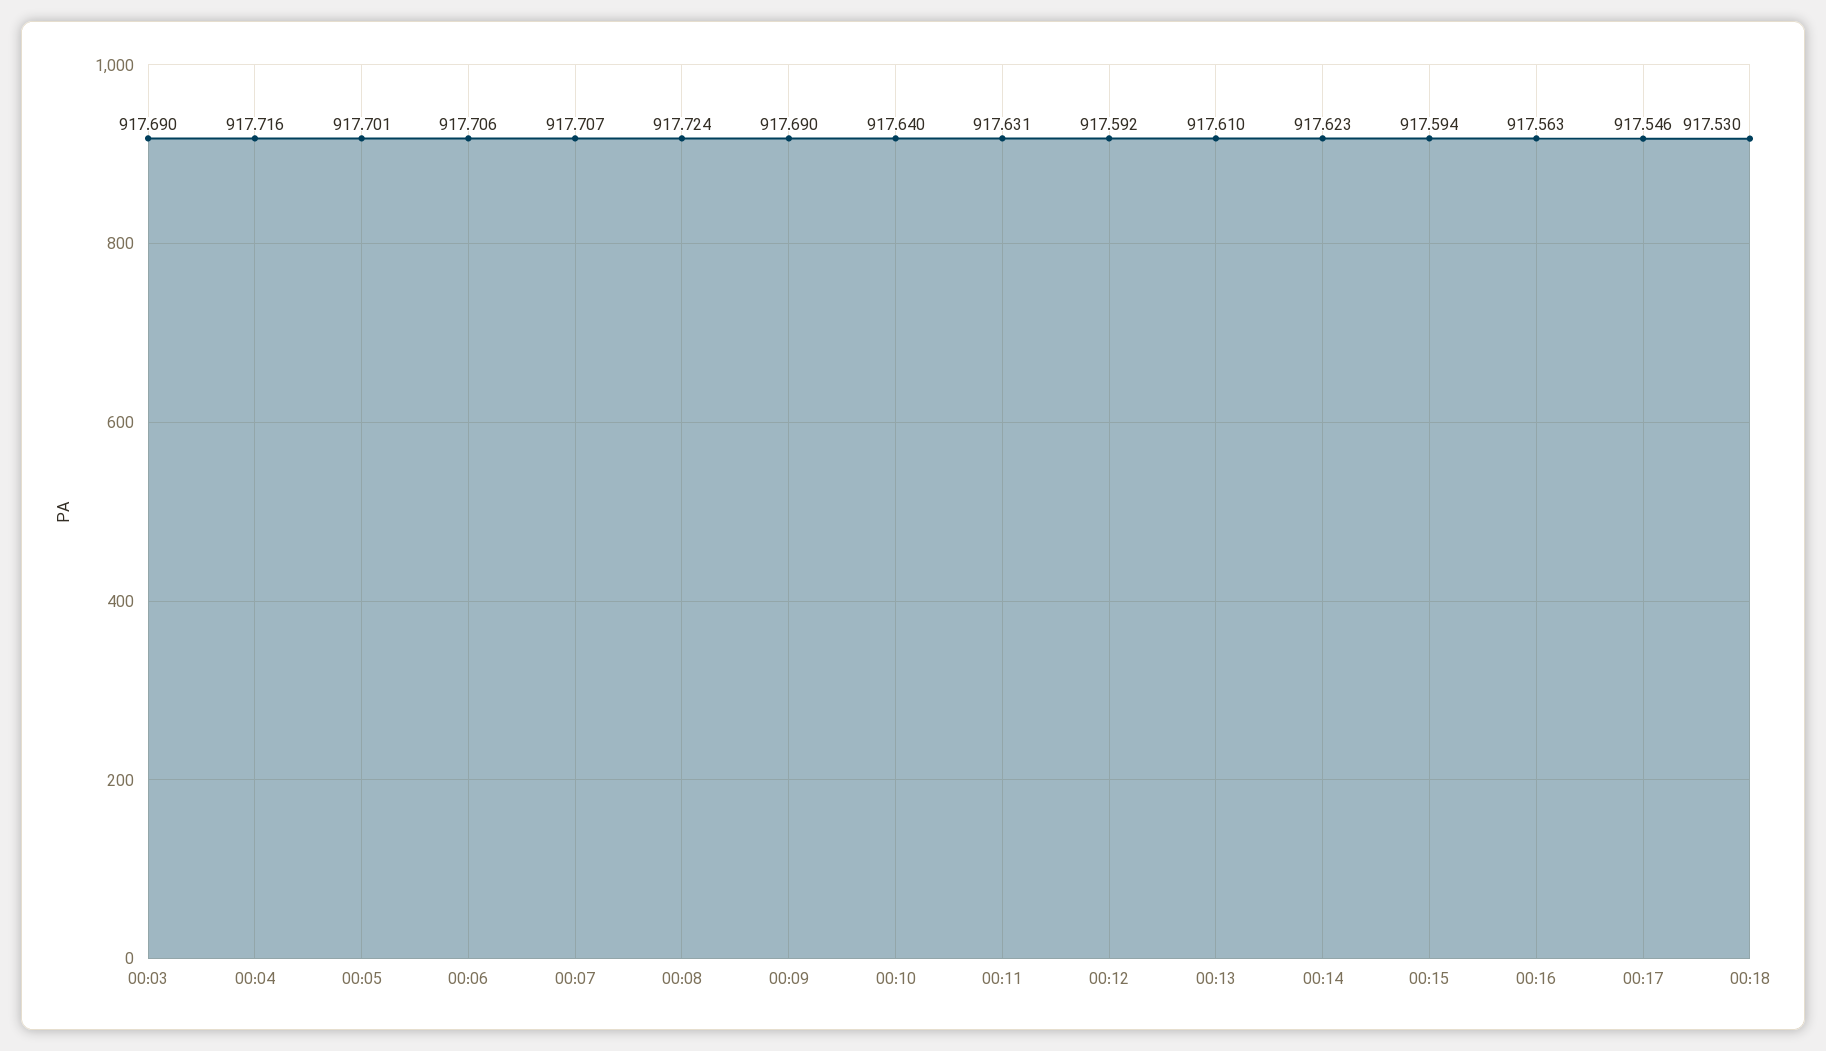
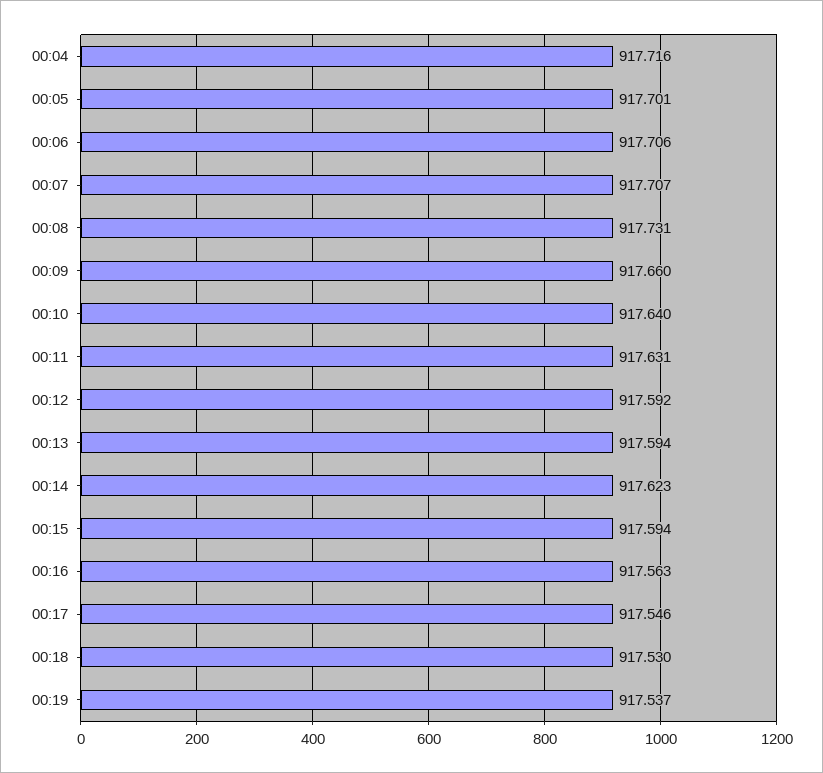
00:03: 917.69 -> none
00:08: 917.724 -> 917.731
00:09: 917.69 -> 917.66
00:13: 917.61 -> 917.594
00:19: none -> 917.537

